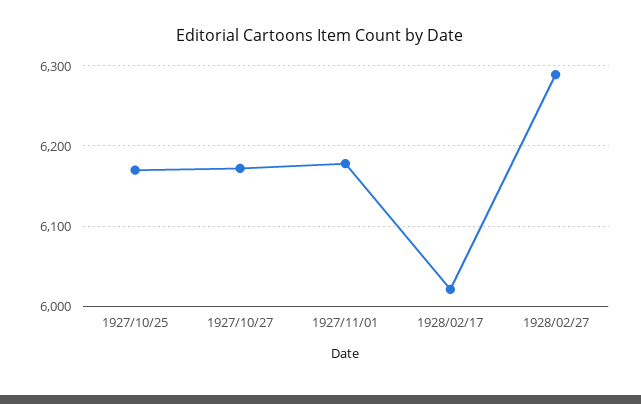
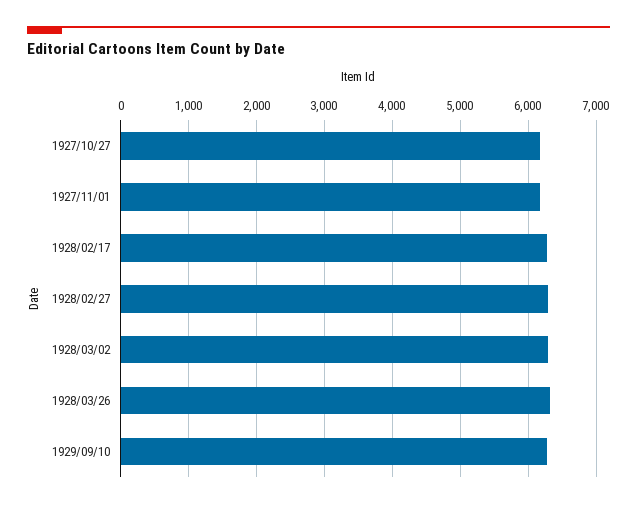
1927/10/25: 6170 -> none
1928/02/17: 6020 -> 6300
1928/03/02: none -> 6300
1928/03/26: none -> 6300
1929/09/10: none -> 6300

